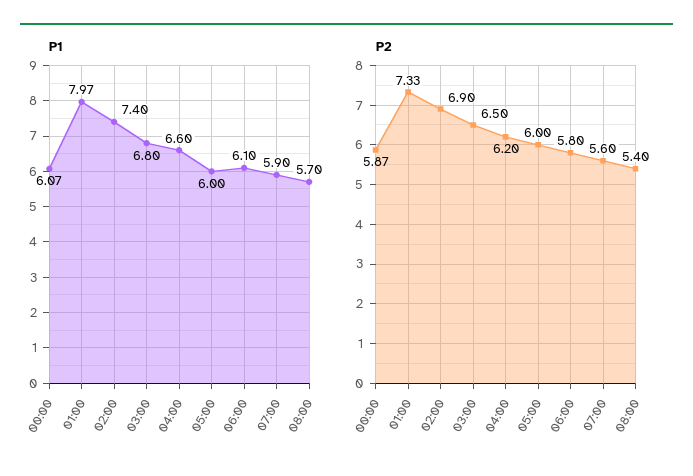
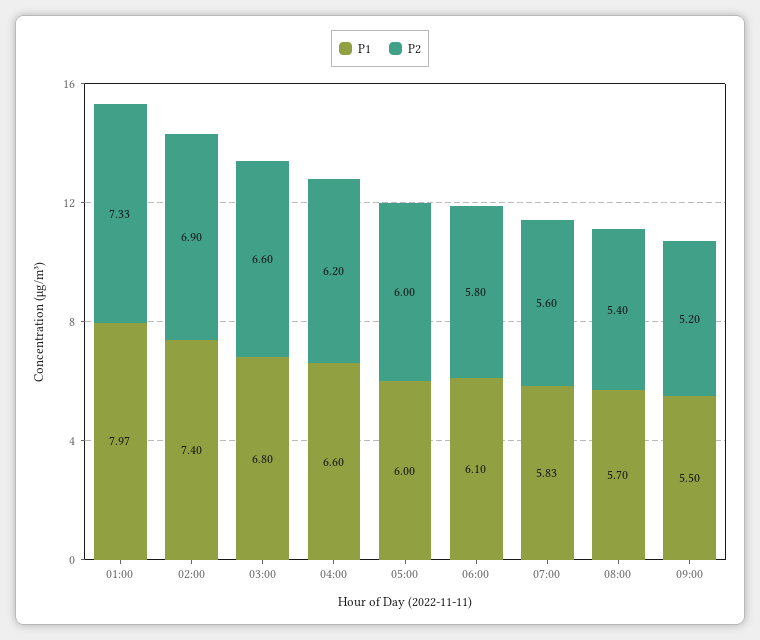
P1, 00:00: 6.07 -> none
P1, 07:00: 5.9 -> 5.83
P2, 00:00: 5.87 -> none
P2, 03:00: 6.5 -> 6.6
P1, 09:00: none -> 5.5
P2, 09:00: none -> 5.2

